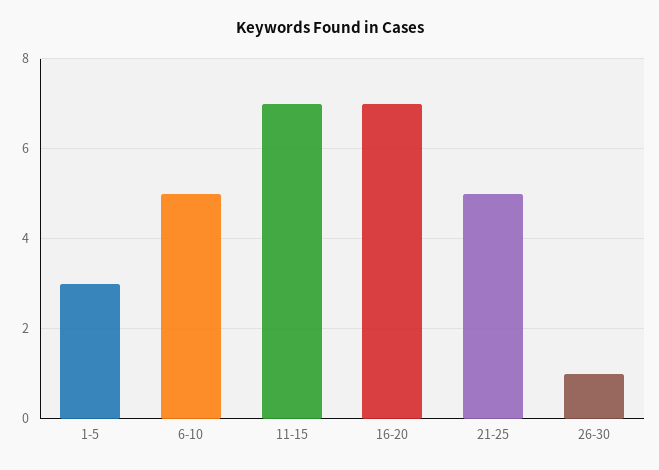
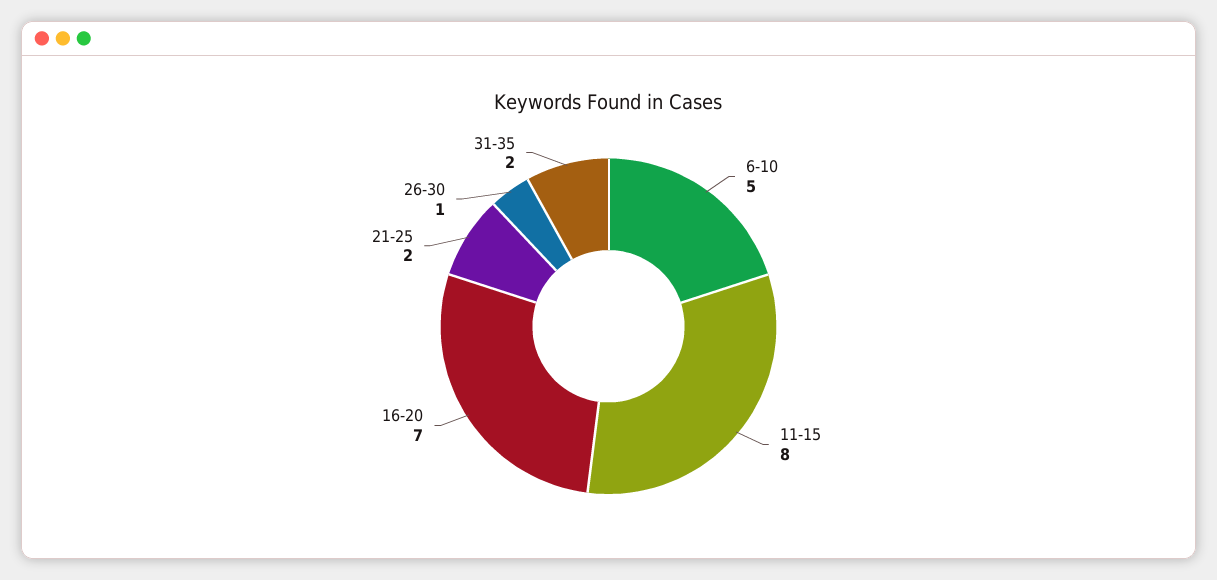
1-5: 3 -> none
11-15: 7 -> 8
21-25: 5 -> 2
31-35: none -> 2

